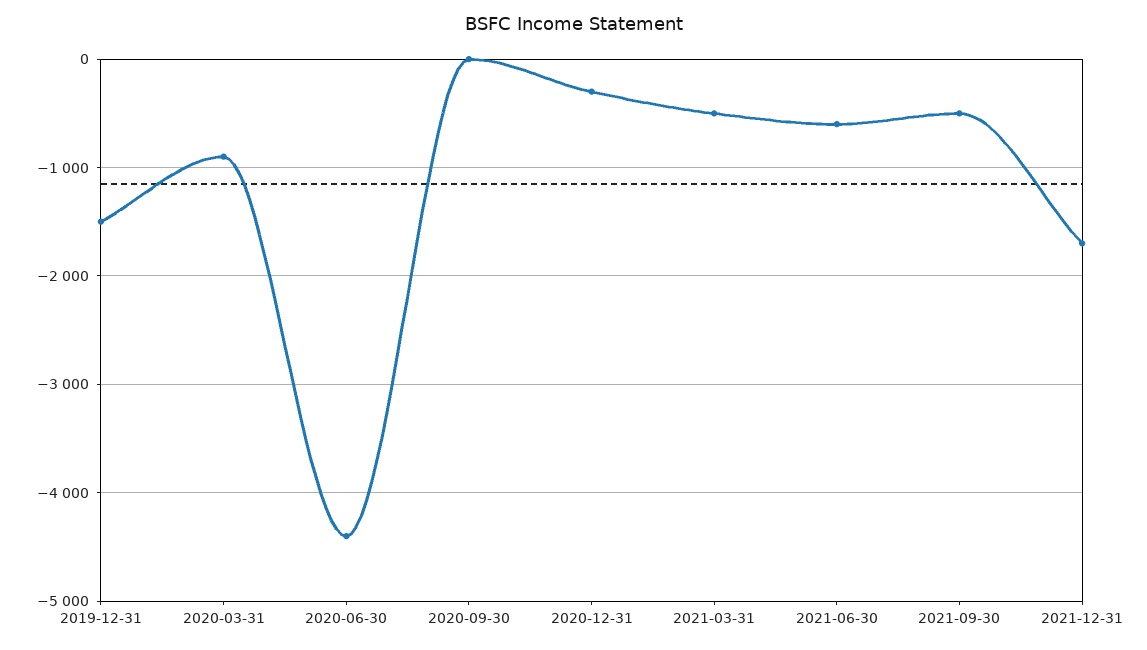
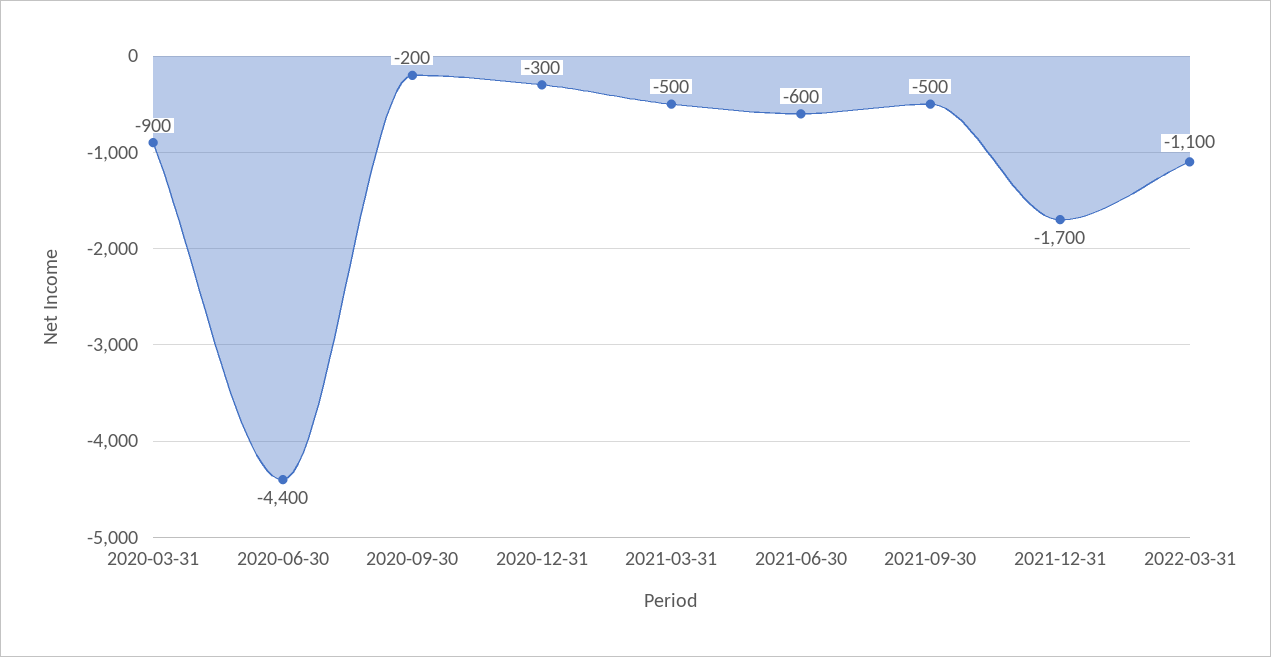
2019-12-31: -1500 -> none
2020-09-30: 0 -> -200
2022-03-31: none -> -1100

